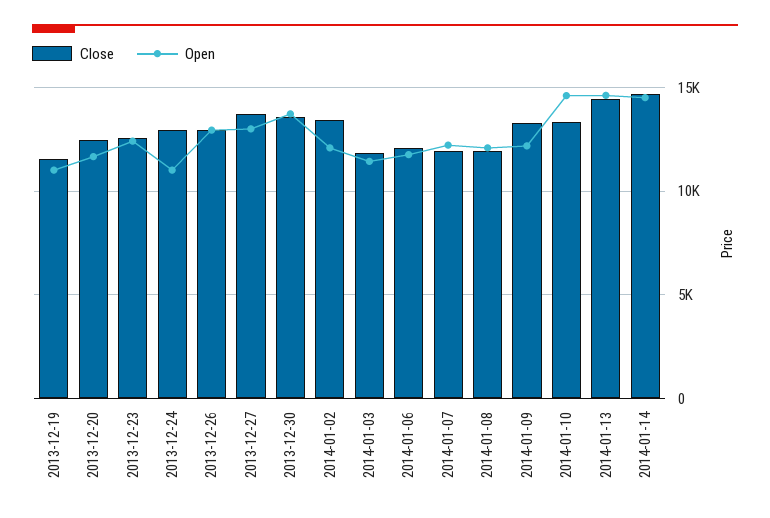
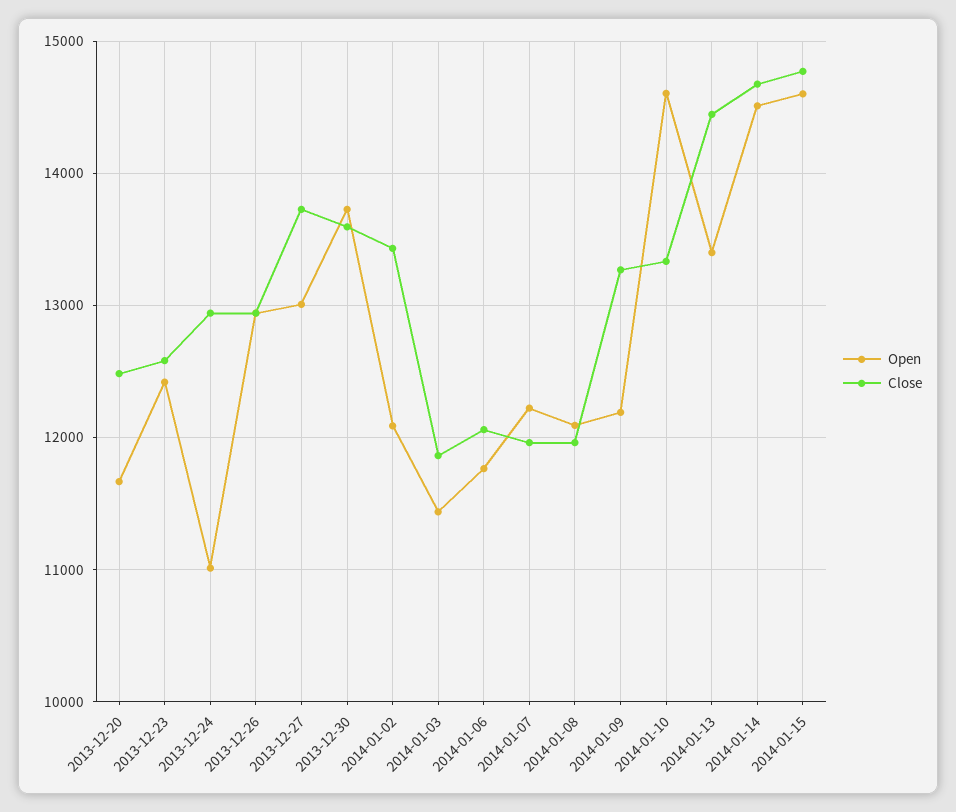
Close, 2013-12-19: 11500 -> none
Open, 2013-12-19: 11000 -> none
Open, 2014-01-13: 14500 -> 13400
Open, 2014-01-15: none -> 14600
Close, 2014-01-15: none -> 14800

